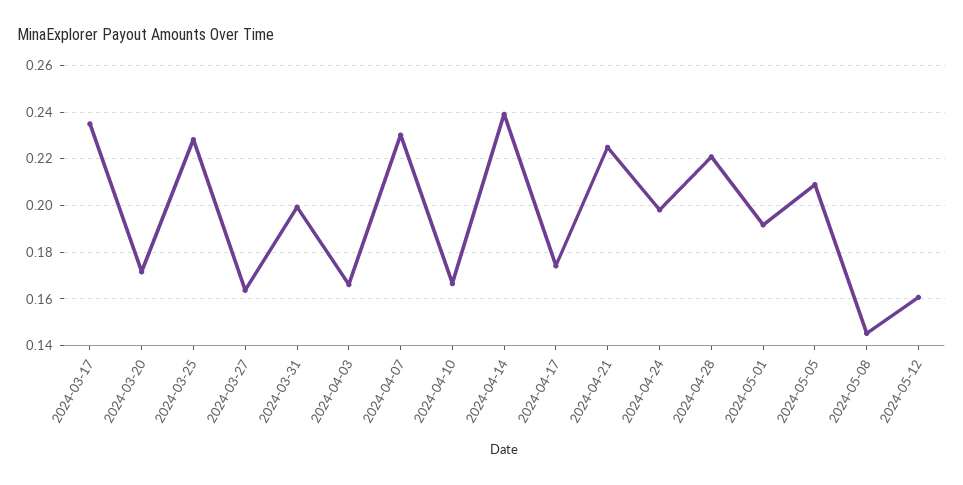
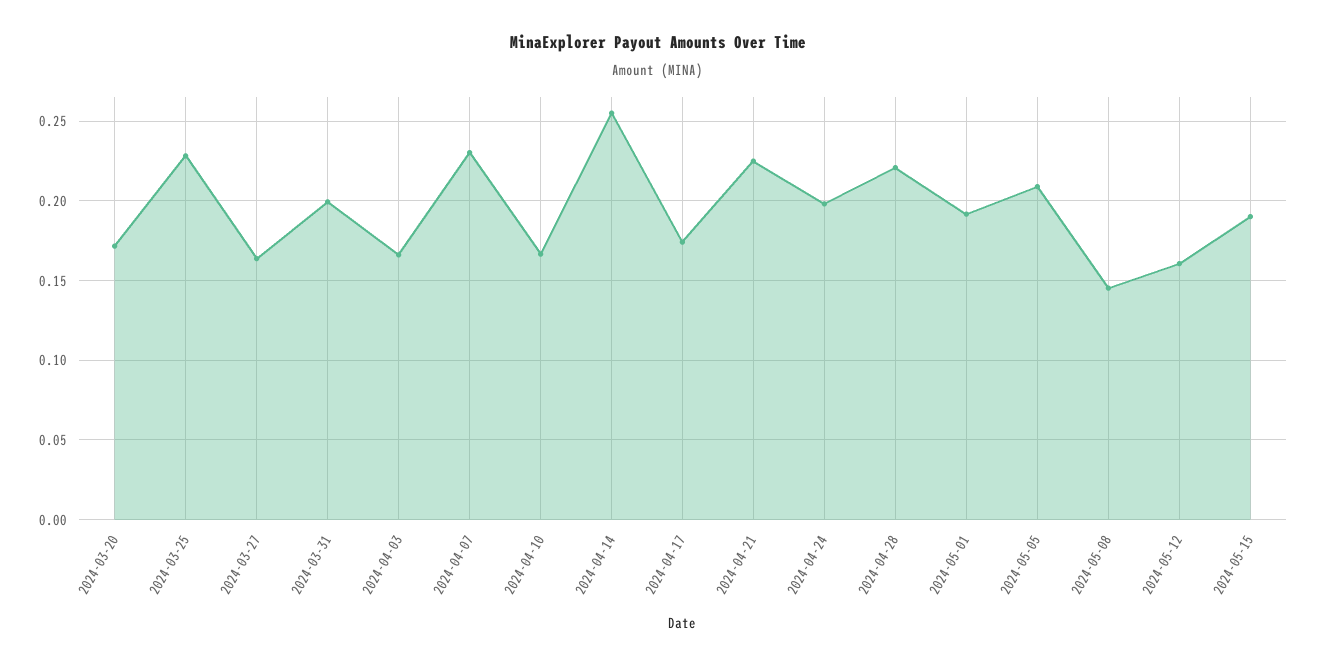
2024-03-17: 0.235 -> none
2024-04-14: 0.24 -> 0.255
2024-05-15: none -> 0.19

